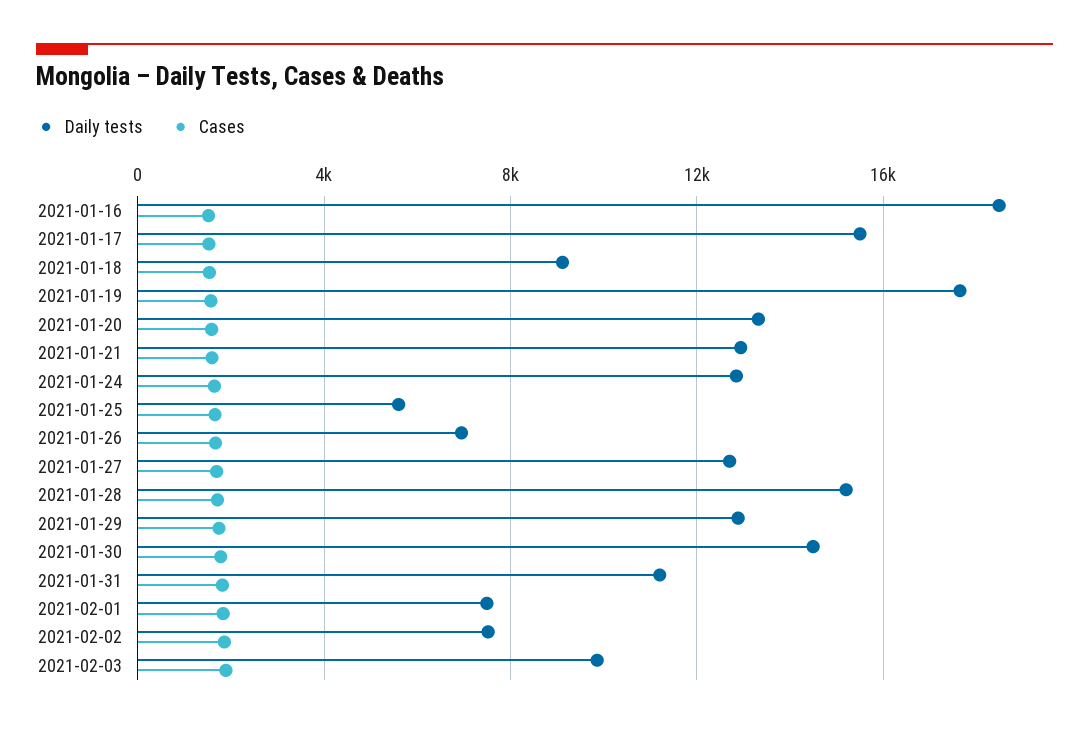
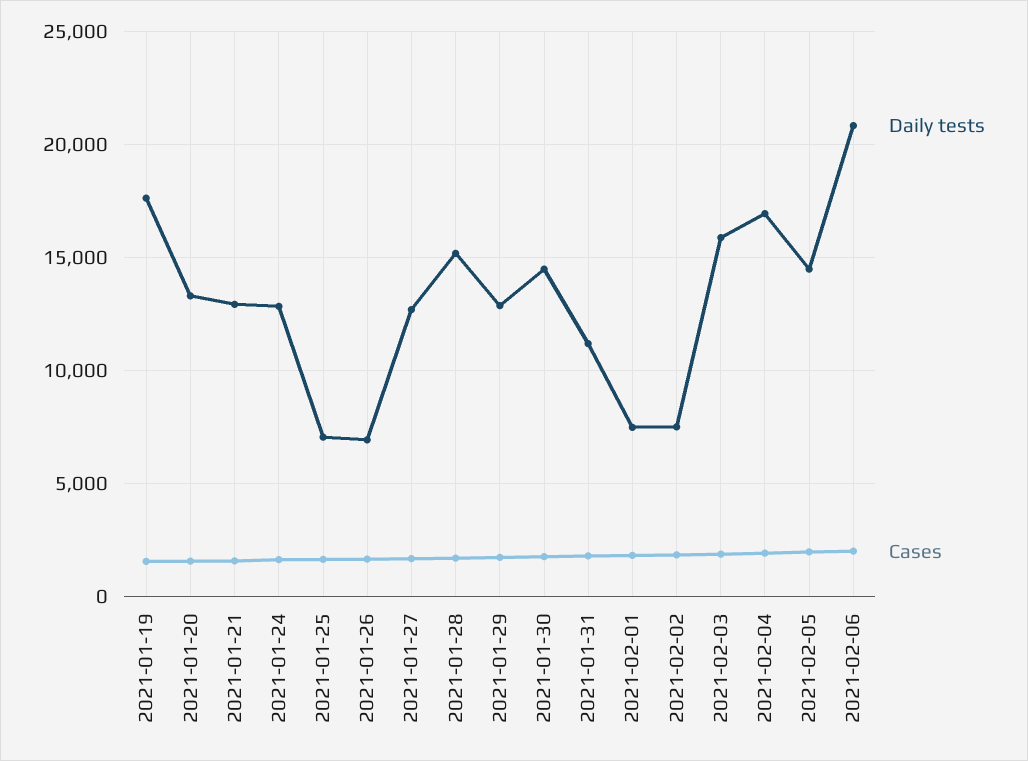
Daily tests, 2021-01-16: 18500 -> none
Cases, 2021-01-16: 1500 -> none
Daily tests, 2021-01-17: 15500 -> none
Cases, 2021-01-17: 1500 -> none
Daily tests, 2021-01-18: 9000 -> none
Cases, 2021-01-18: 1500 -> none
Daily tests, 2021-01-25: 5500 -> 7000
Daily tests, 2021-02-03: 10000 -> 16000
Daily tests, 2021-02-04: none -> 17000
Cases, 2021-02-04: none -> 2000
Daily tests, 2021-02-05: none -> 14500
Cases, 2021-02-05: none -> 2000
Daily tests, 2021-02-06: none -> 21000
Cases, 2021-02-06: none -> 2000

